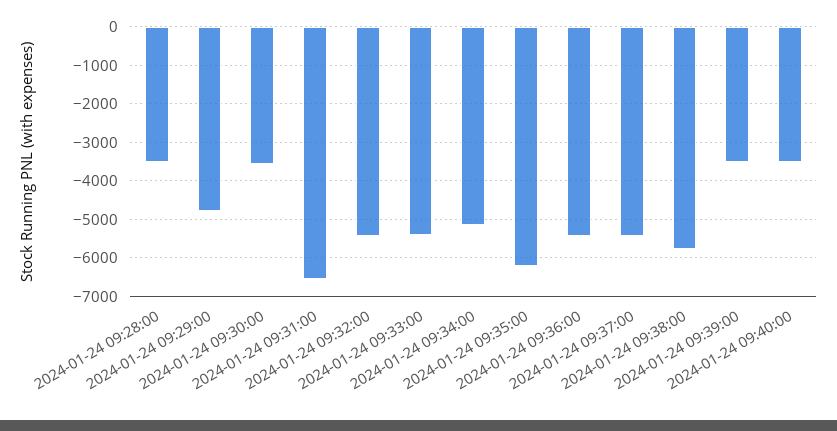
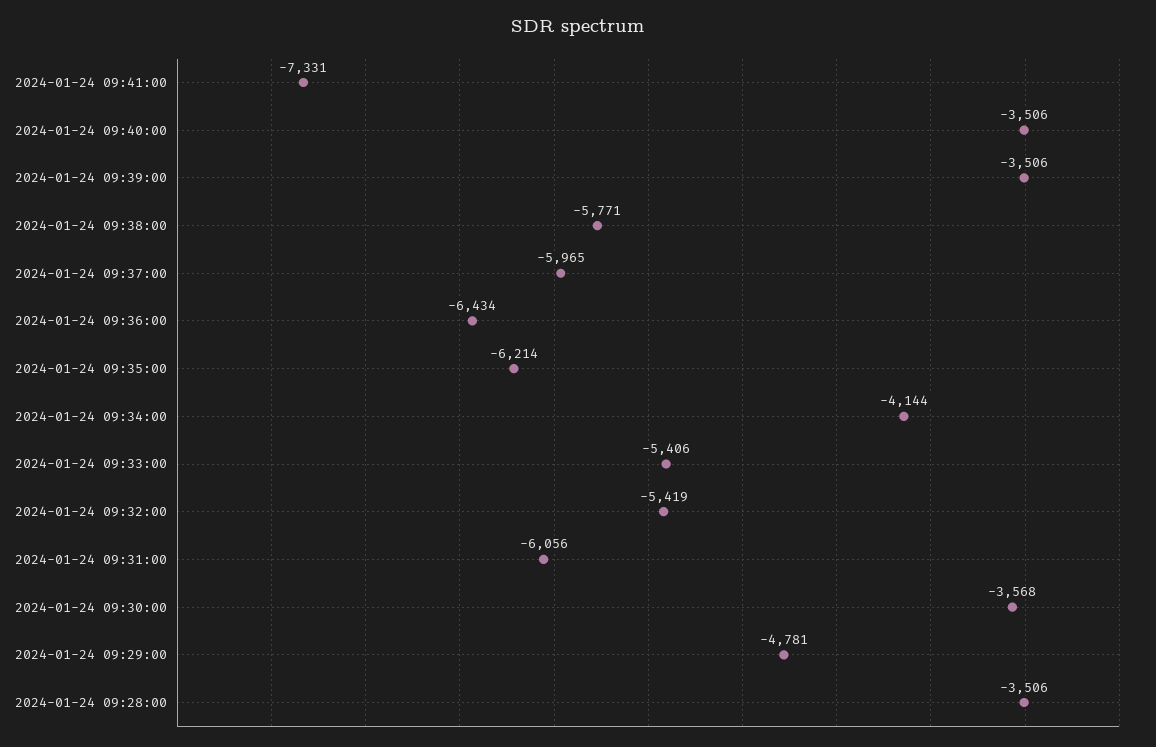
2024-01-24 09:31:00: -6600 -> -6056
2024-01-24 09:34:00: -5200 -> -4144
2024-01-24 09:36:00: -5400 -> -6434
2024-01-24 09:37:00: -5400 -> -5965
2024-01-24 09:41:00: none -> -7331

